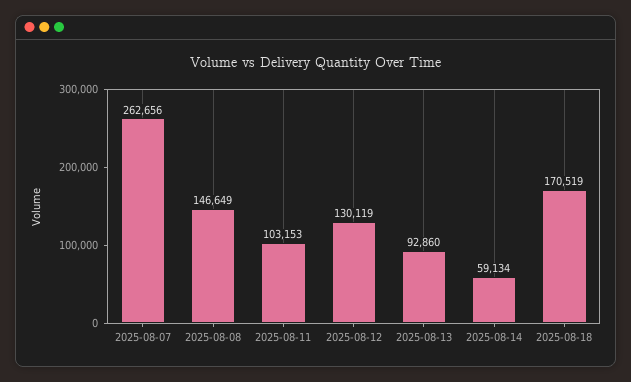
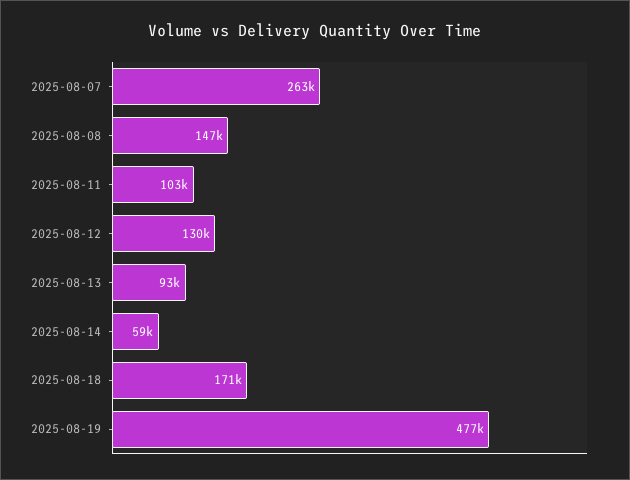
2025-08-19: none -> 477000

